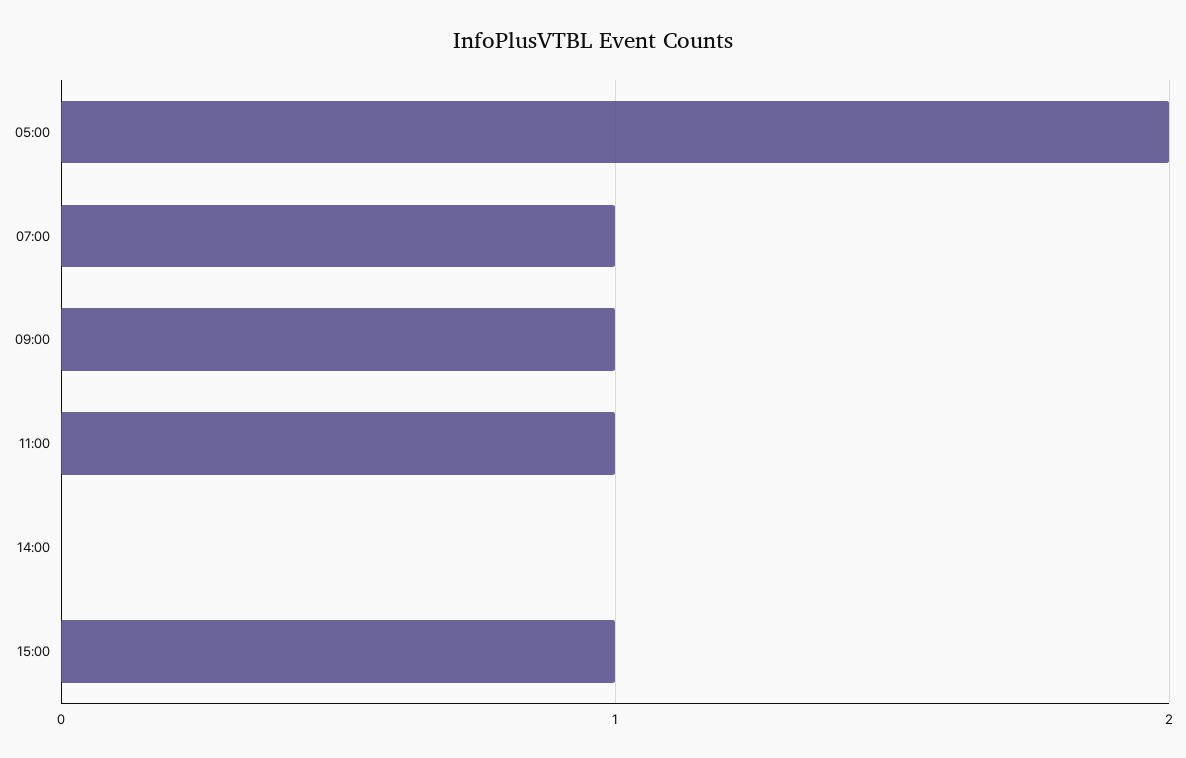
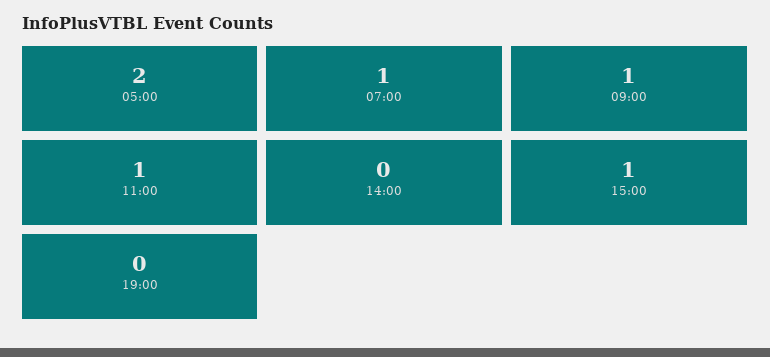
19:00: none -> 0

